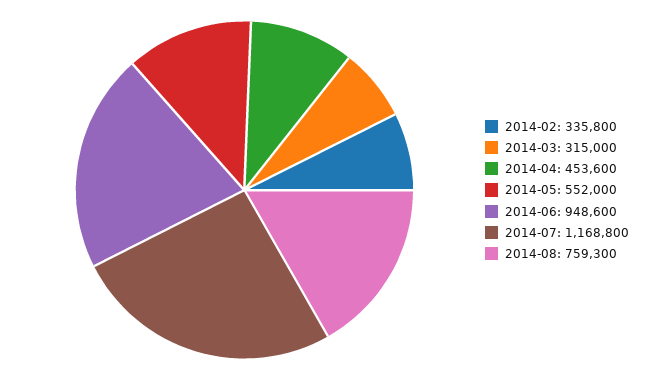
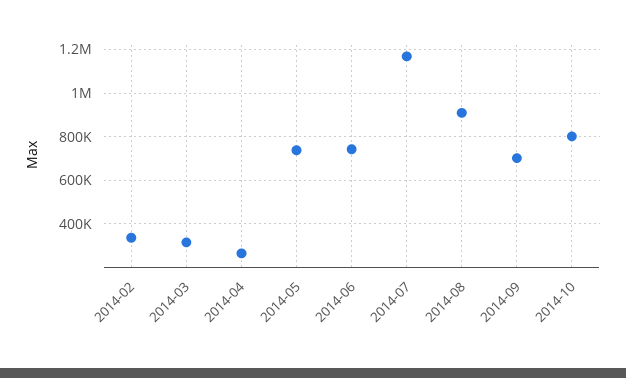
2014-04: 453600 -> 250000
2014-05: 552000 -> 750000
2014-06: 948600 -> 750000
2014-08: 759300 -> 900000
2014-09: none -> 700000
2014-10: none -> 800000

